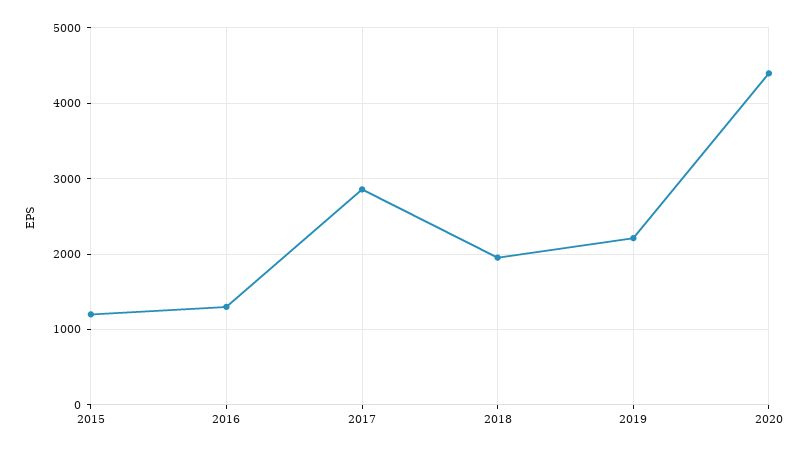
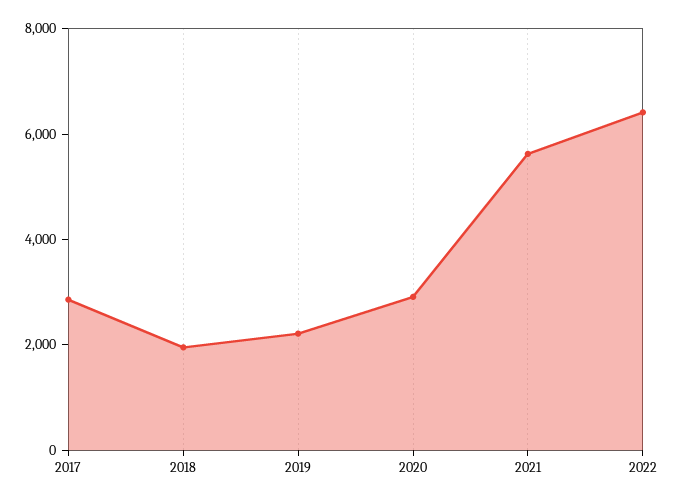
2015: 1200 -> none
2016: 1300 -> none
2020: 4400 -> 3000
2021: none -> 5500
2022: none -> 6500

